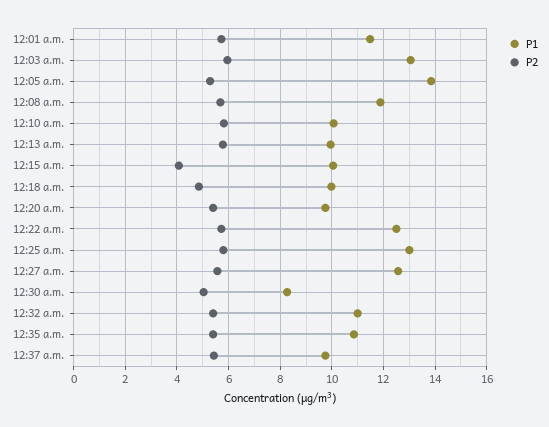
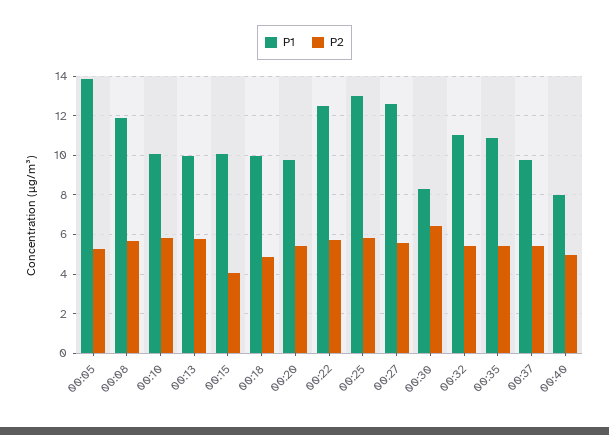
P1, 12:01 a.m.: 11.5 -> none
P2, 12:01 a.m.: 5.75 -> none
P1, 12:03 a.m.: 13 -> none
P2, 12:03 a.m.: 6 -> none
P2, 12:30 a.m.: 5 -> 6.5
P1, 00:40: none -> 8
P2, 00:40: none -> 5

